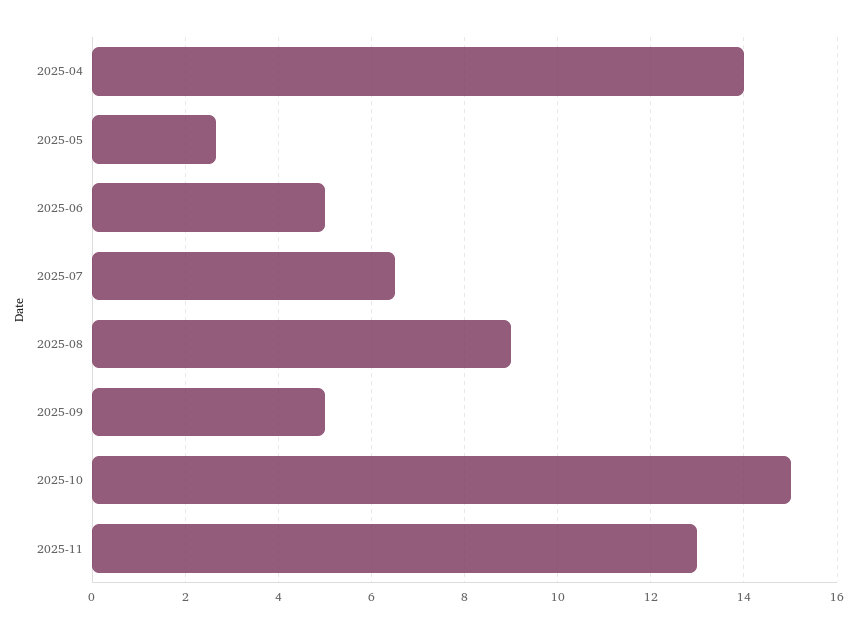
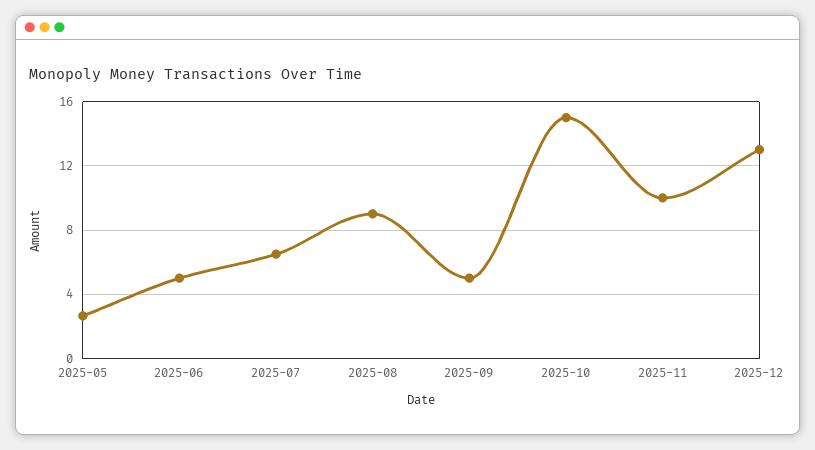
2025-04: 14 -> none
2025-11: 13 -> 10
2025-12: none -> 13

